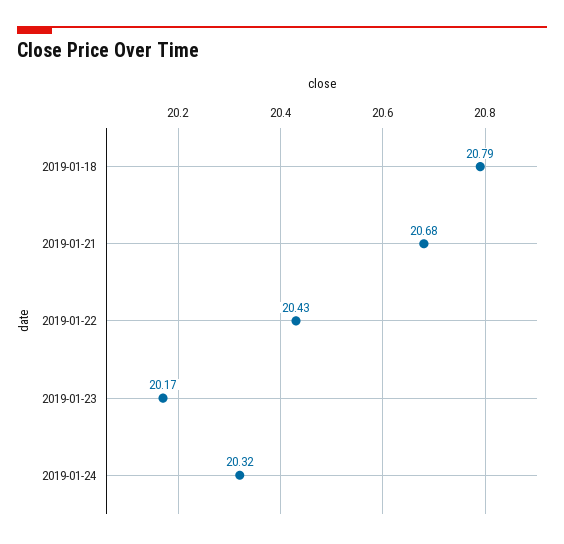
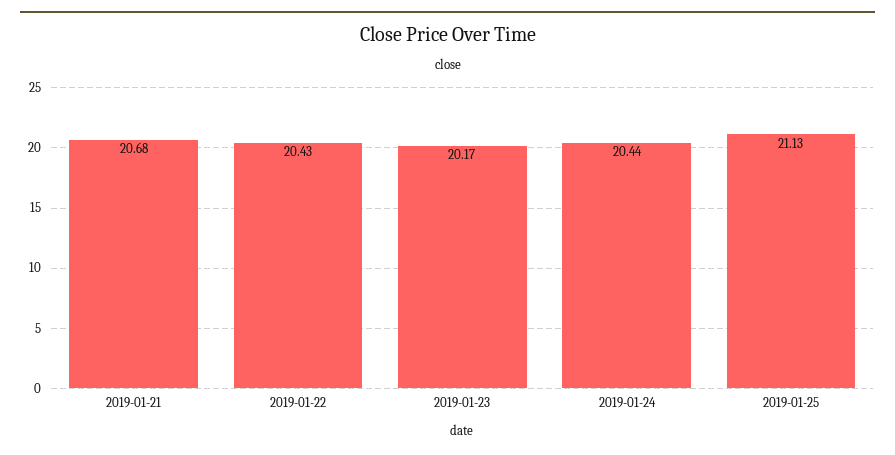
2019-01-18: 20.79 -> none
2019-01-24: 20.32 -> 20.44
2019-01-25: none -> 21.13

